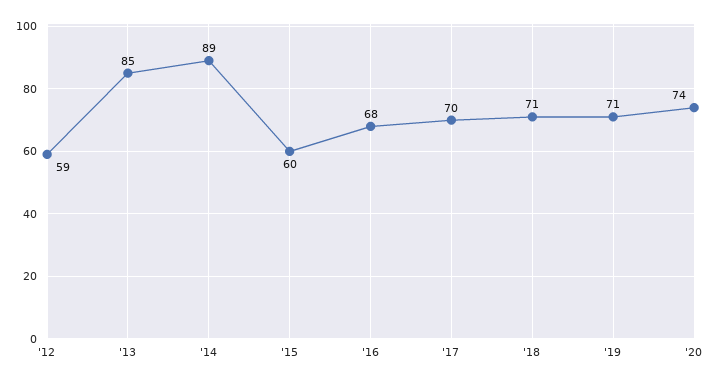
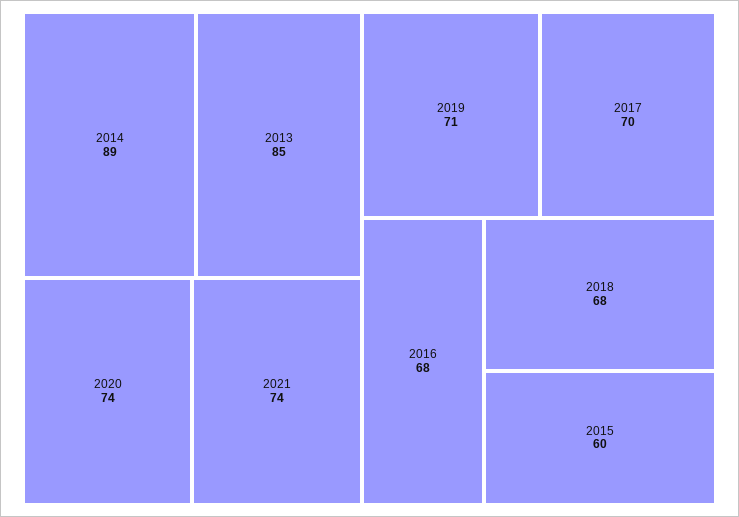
'12: 59 -> none
'18: 71 -> 68
2021: none -> 74

